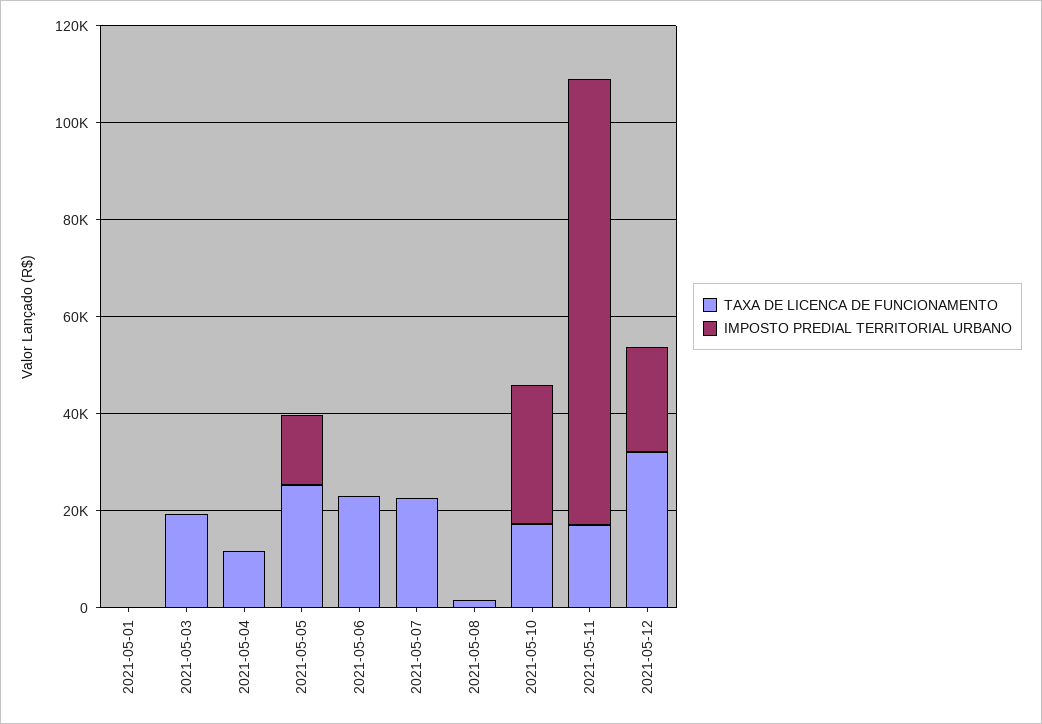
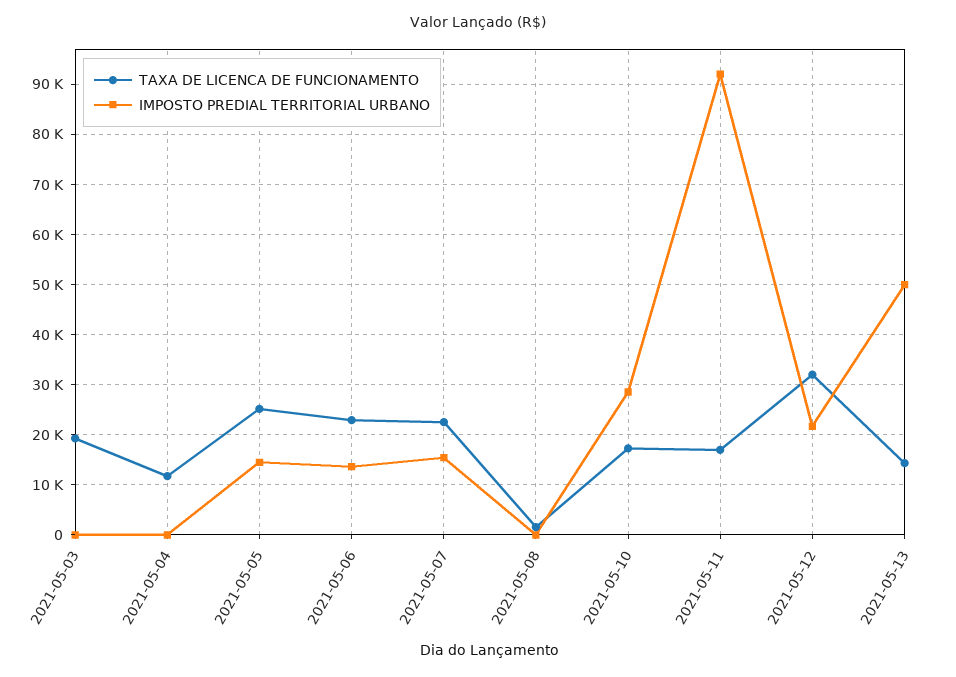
TAXA DE LICENCA DE FUNCIONAMENTO, 2021-05-01: 0 -> none
IMPOSTO PREDIAL TERRITORIAL URBANO, 2021-05-01: 0 -> none
IMPOSTO PREDIAL TERRITORIAL URBANO, 2021-05-06: 0 -> 14000
IMPOSTO PREDIAL TERRITORIAL URBANO, 2021-05-07: 0 -> 16000
TAXA DE LICENCA DE FUNCIONAMENTO, 2021-05-13: none -> 14000
IMPOSTO PREDIAL TERRITORIAL URBANO, 2021-05-13: none -> 50000

